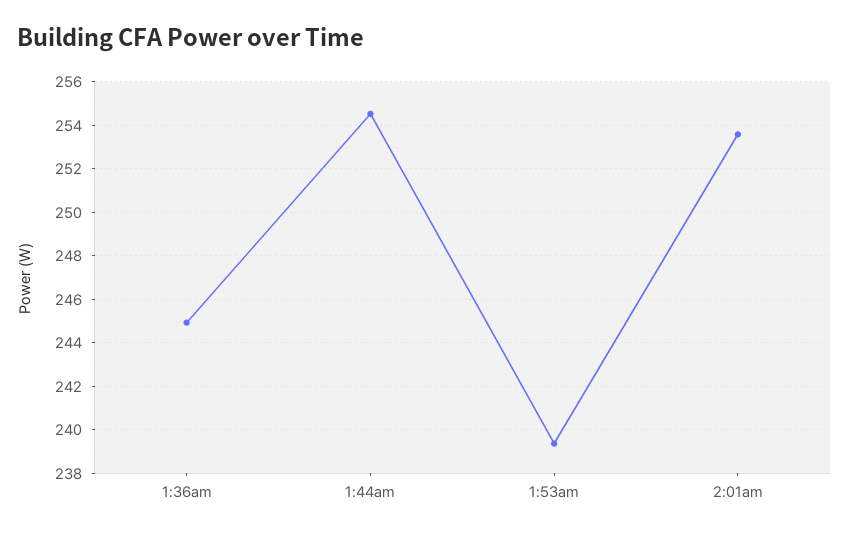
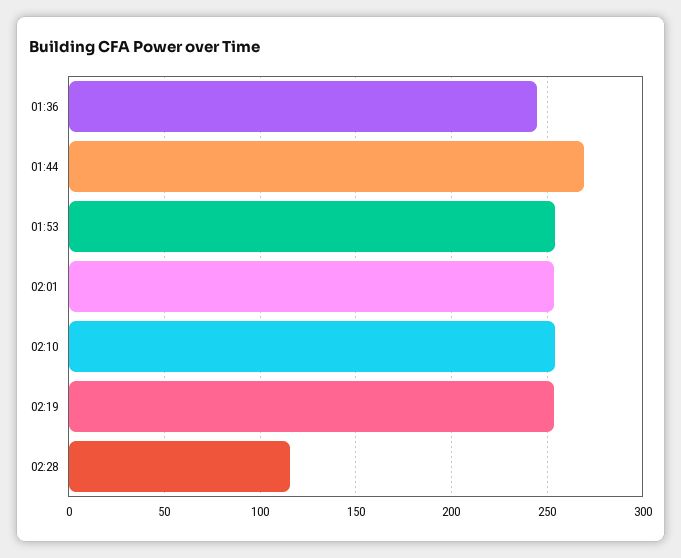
1:44am: 254.5 -> 270
1:53am: 239.5 -> 255
02:10: none -> 255
02:19: none -> 255
02:28: none -> 115

